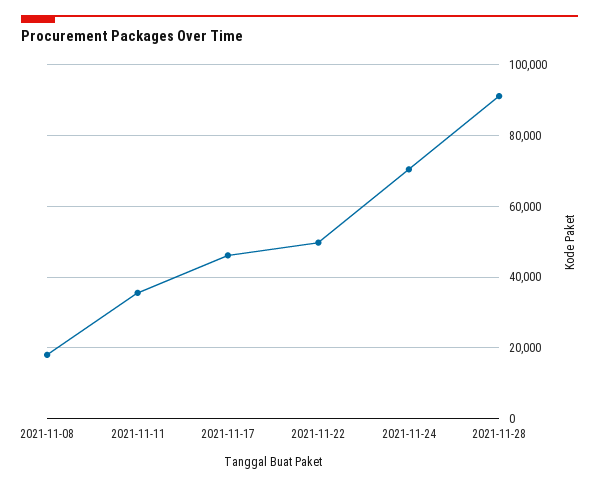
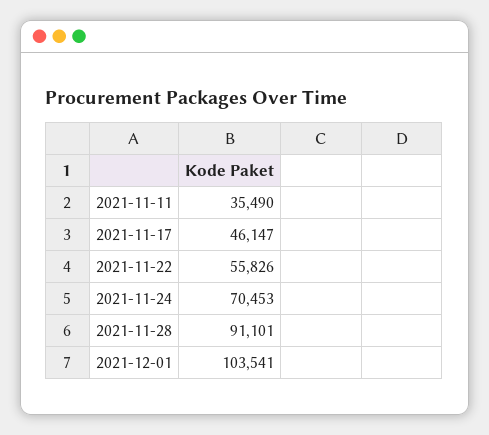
2021-11-08: 18000 -> none
2021-11-22: 50000 -> 55826
2021-12-01: none -> 103541

